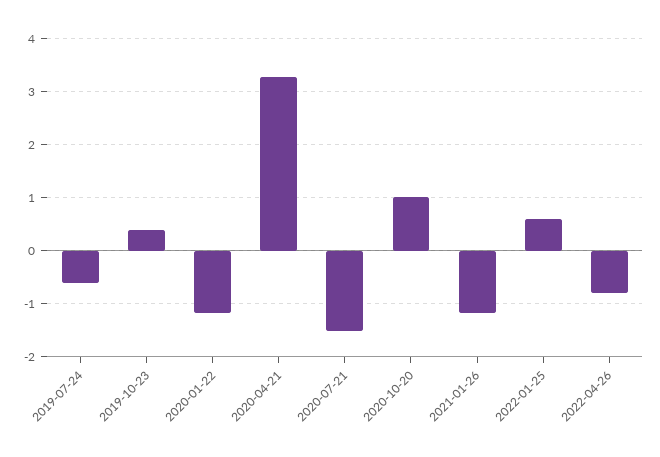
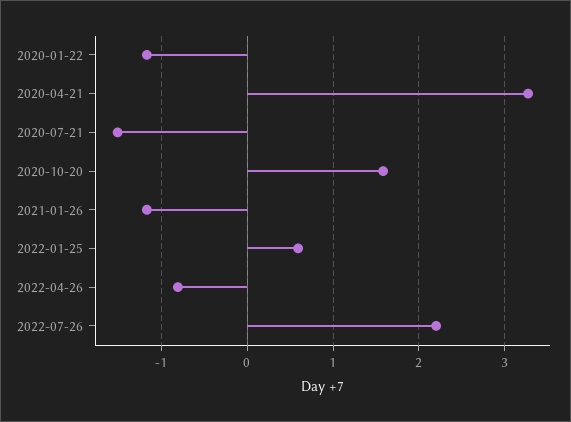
2019-07-24: -0.6 -> none
2019-10-23: 0.4 -> none
2020-10-20: 1 -> 1.6
2022-07-26: none -> 2.2

